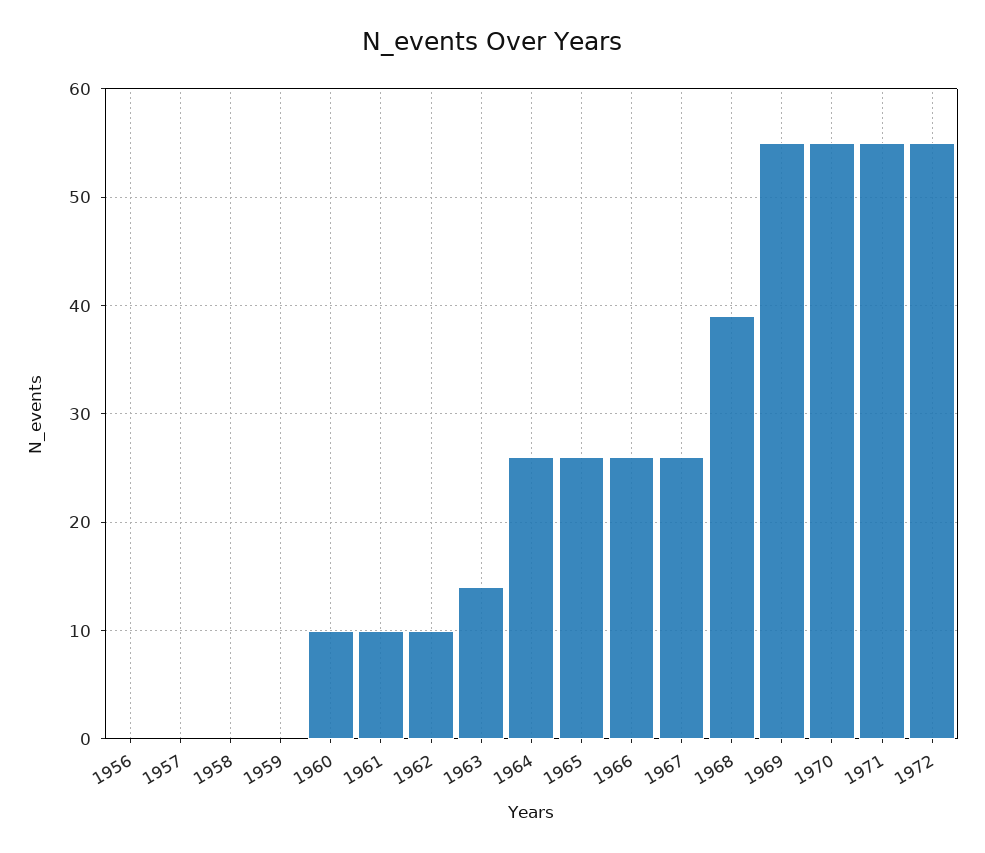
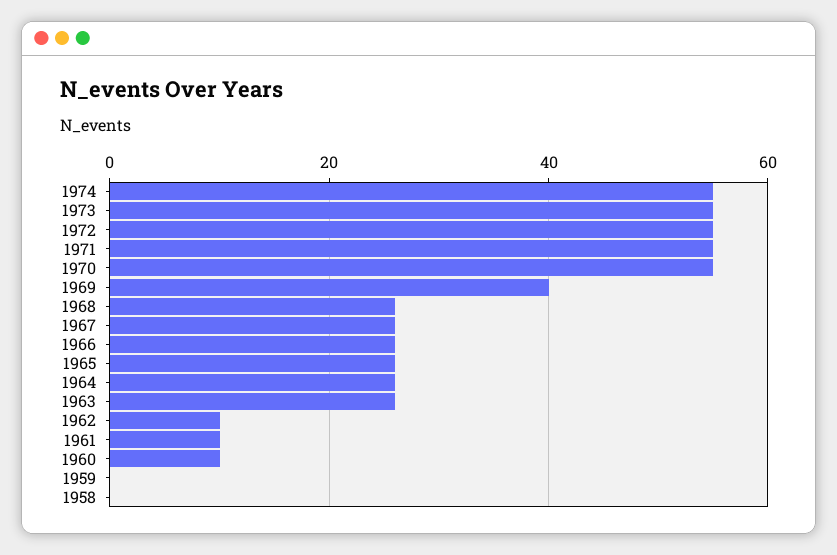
1956: 0 -> none
1957: 0 -> none
1963: 14 -> 25
1968: 39 -> 25
1969: 55 -> 40
1974: none -> 55
1973: none -> 55

